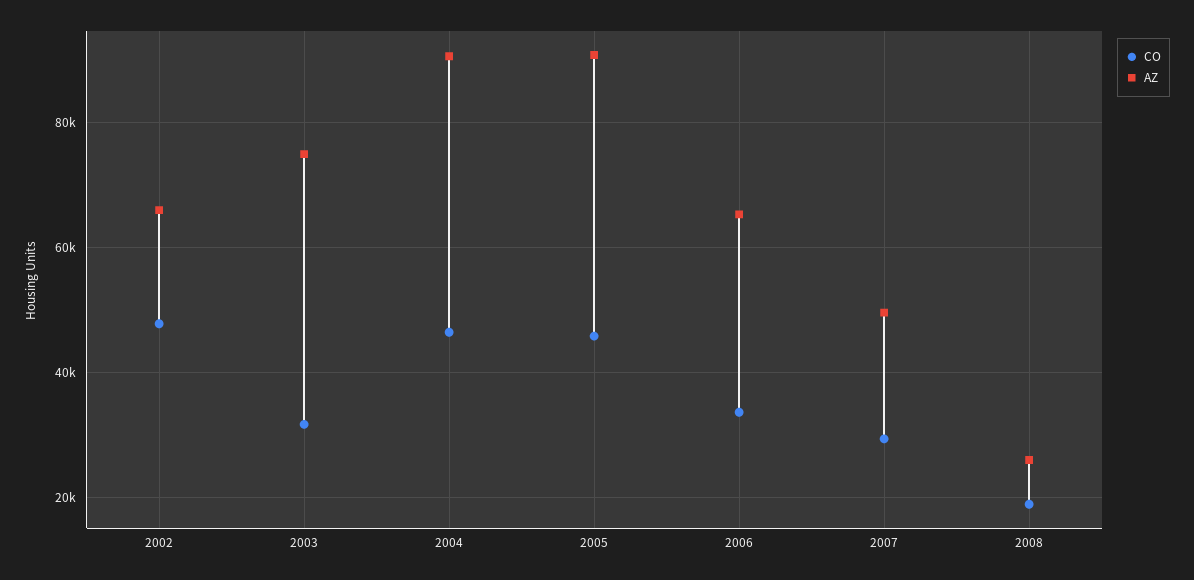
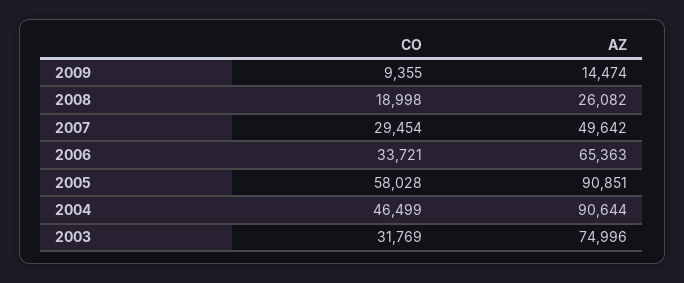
CO, 2002: 48000 -> none
AZ, 2002: 66000 -> none
CO, 2005: 46000 -> 58028
CO, 2009: none -> 9355
AZ, 2009: none -> 14474

